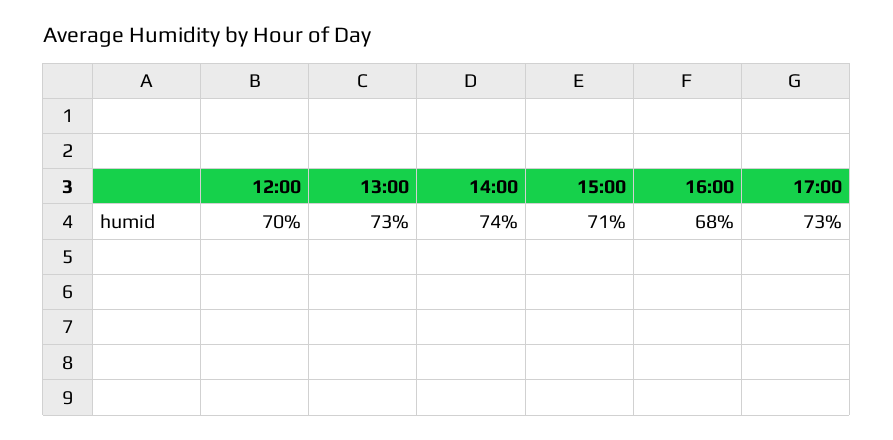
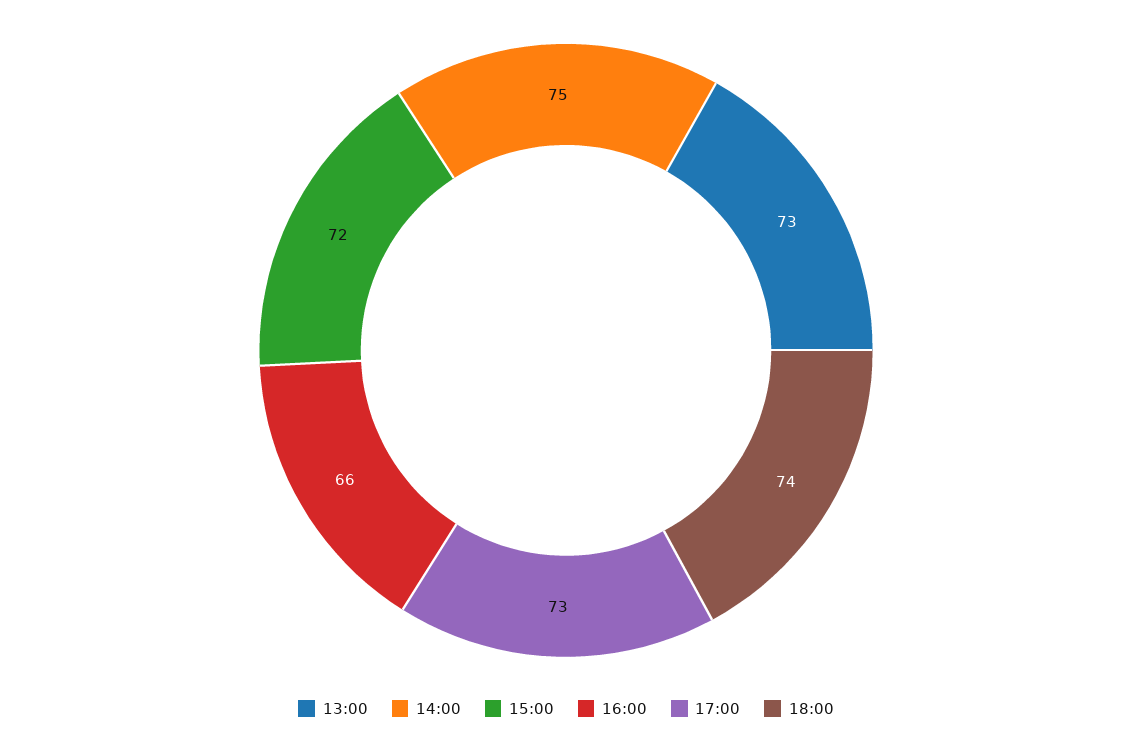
12:00: 70 -> none
14:00: 74 -> 75
15:00: 71 -> 72
16:00: 68 -> 66
18:00: none -> 74

